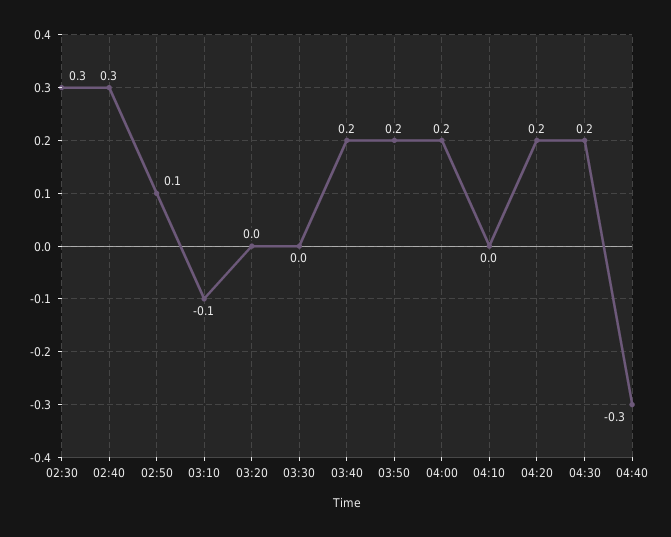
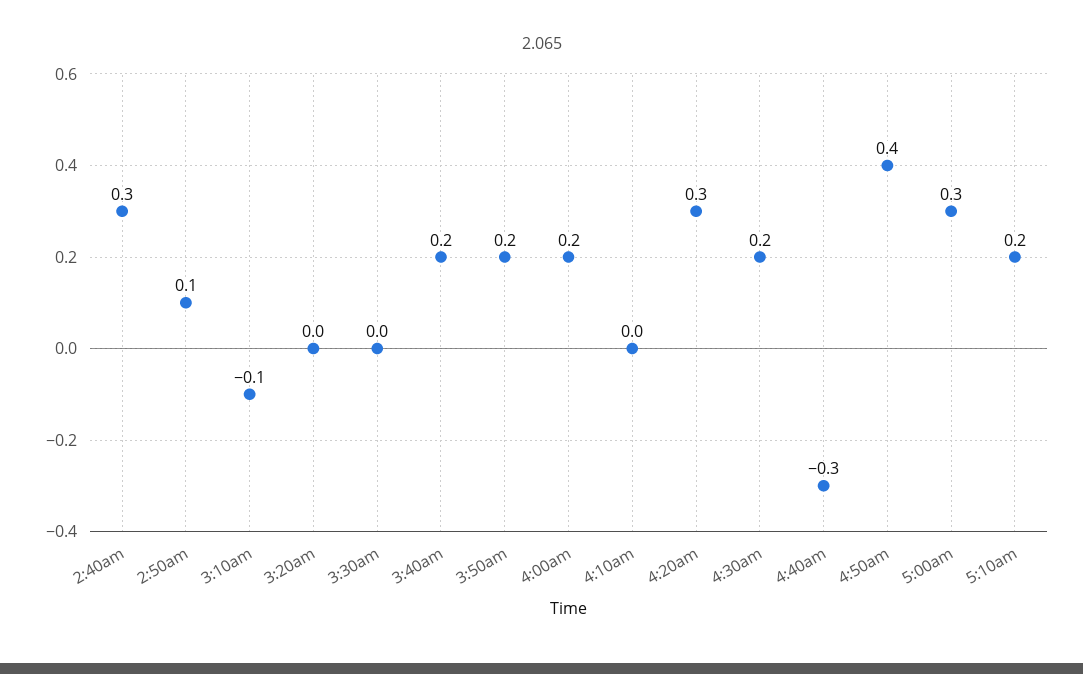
02:30: 0.3 -> none
04:20: 0.2 -> 0.3
4:50am: none -> 0.4
5:00am: none -> 0.3
5:10am: none -> 0.2

